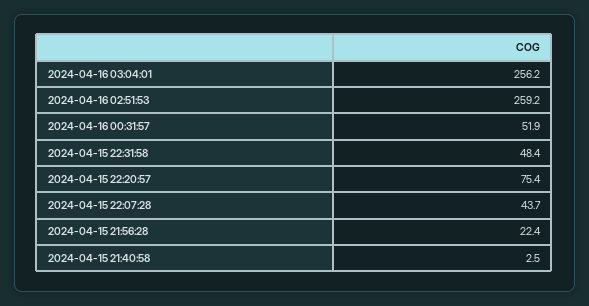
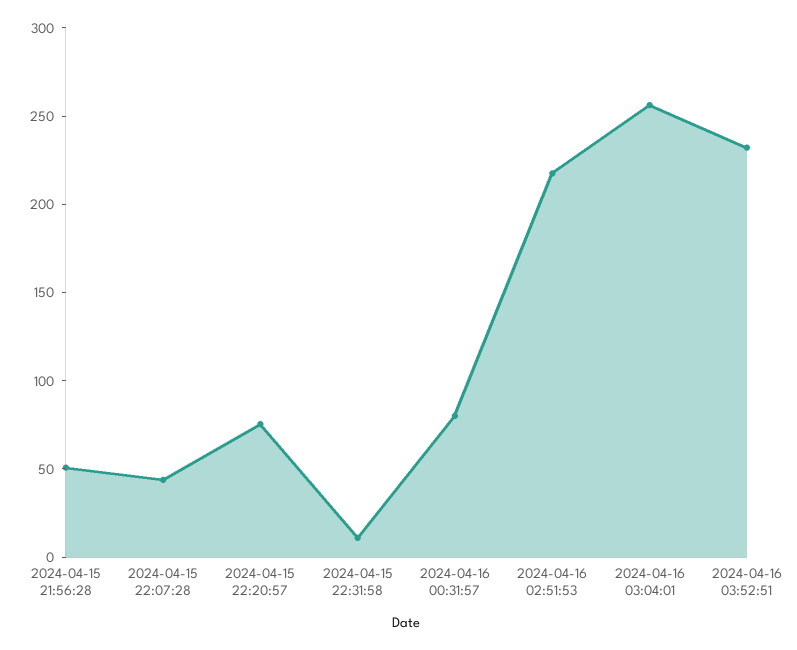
2024-04-16 02:51:53: 259.2 -> 220
2024-04-16 00:31:57: 51.9 -> 80
2024-04-15 22:31:58: 48.4 -> 10
2024-04-15 21:56:28: 22.4 -> 50
2024-04-15 21:40:58: 2.5 -> none
2024-04-16 03:52:51: none -> 230

